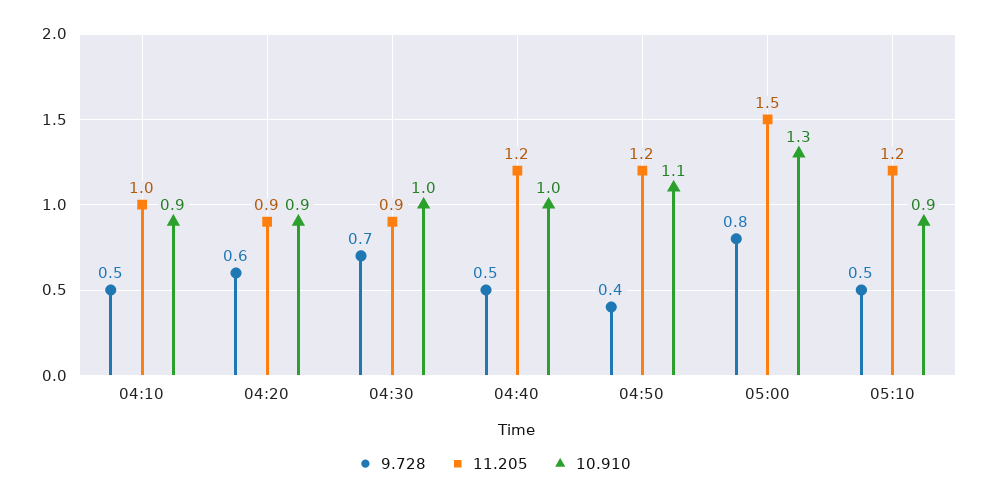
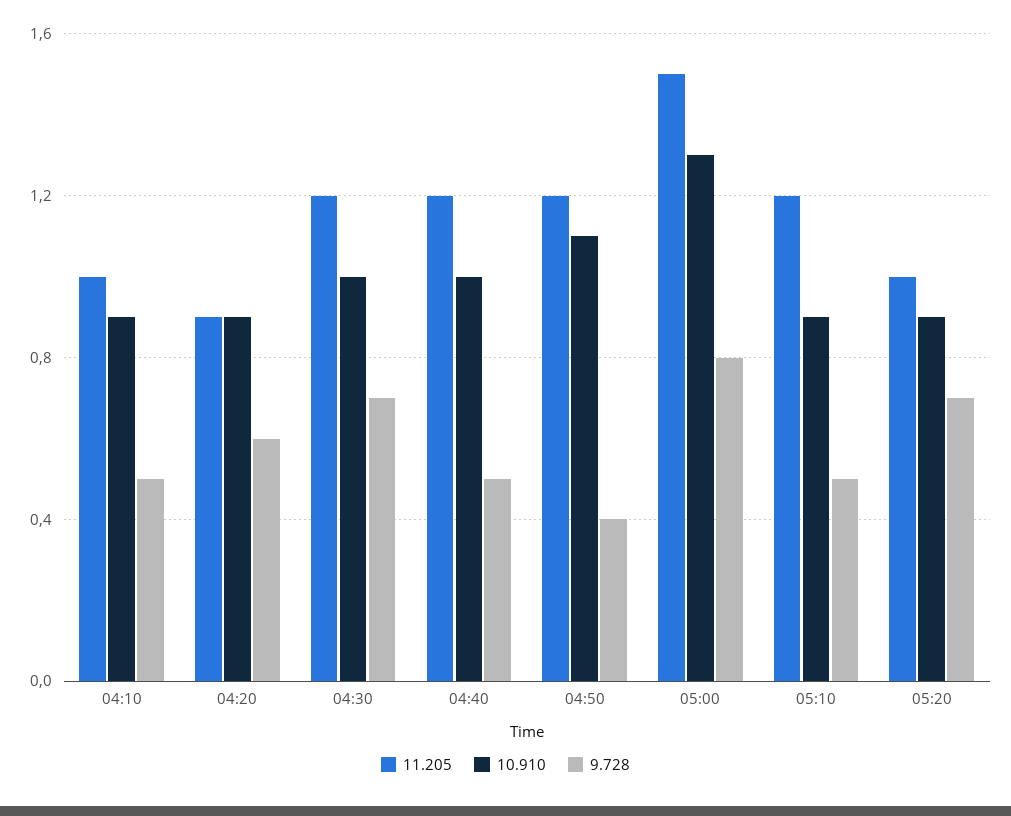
11.205, 04:30: 0.9 -> 1.2
11.205, 05:20: none -> 1
10.910, 05:20: none -> 0.9
9.728, 05:20: none -> 0.7

